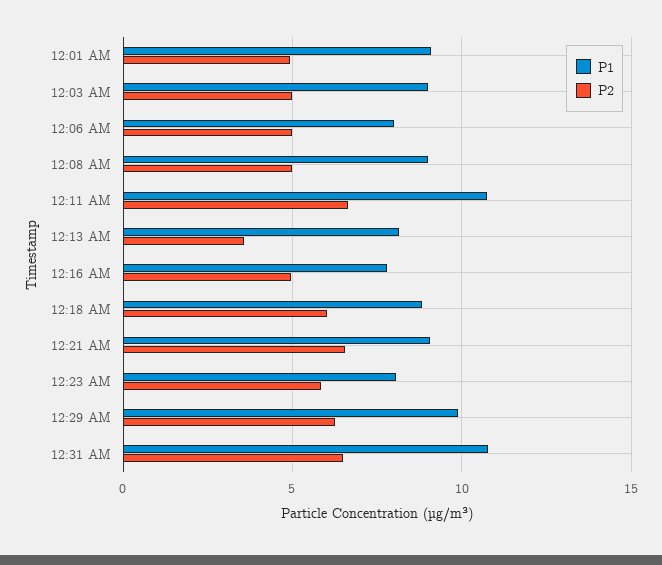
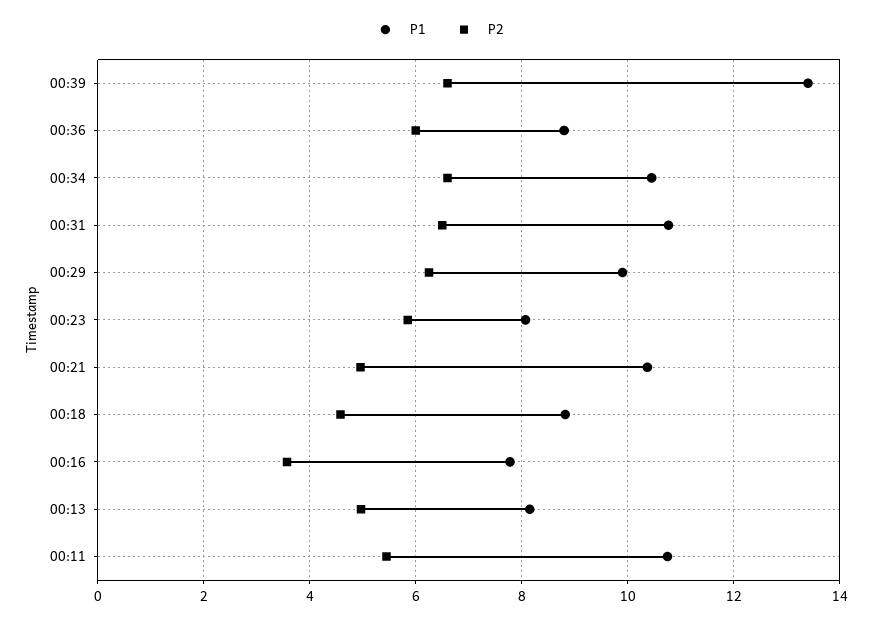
P1, 12:01 AM: 9 -> none
P2, 12:01 AM: 5 -> none
P1, 12:03 AM: 9 -> none
P2, 12:03 AM: 5 -> none
P1, 12:06 AM: 8 -> none
P2, 12:06 AM: 5 -> none
P1, 12:08 AM: 9 -> none
P2, 12:08 AM: 5 -> none
P2, 12:11 AM: 6.5 -> 5.4
P2, 12:13 AM: 3.5 -> 5
P2, 12:16 AM: 5 -> 3.6
P2, 12:18 AM: 6 -> 4.6
P1, 12:21 AM: 9 -> 10.4
P2, 12:21 AM: 6.5 -> 5
P1, 00:39: none -> 13.4
P2, 00:39: none -> 6.6
P1, 00:36: none -> 8.8
P2, 00:36: none -> 6
P1, 00:34: none -> 10.4
P2, 00:34: none -> 6.6

